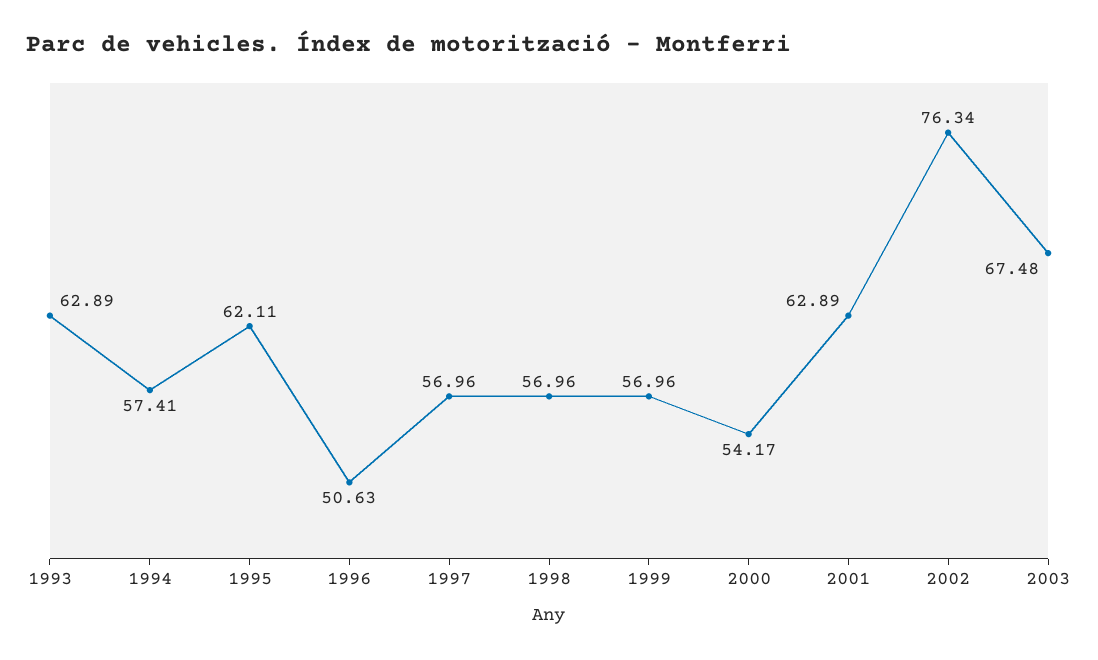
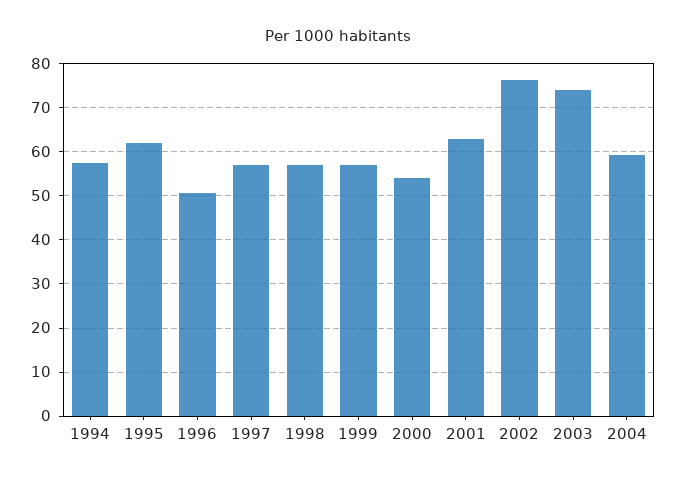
1993: 62.89 -> none
2003: 67.48 -> 74
2004: none -> 60

